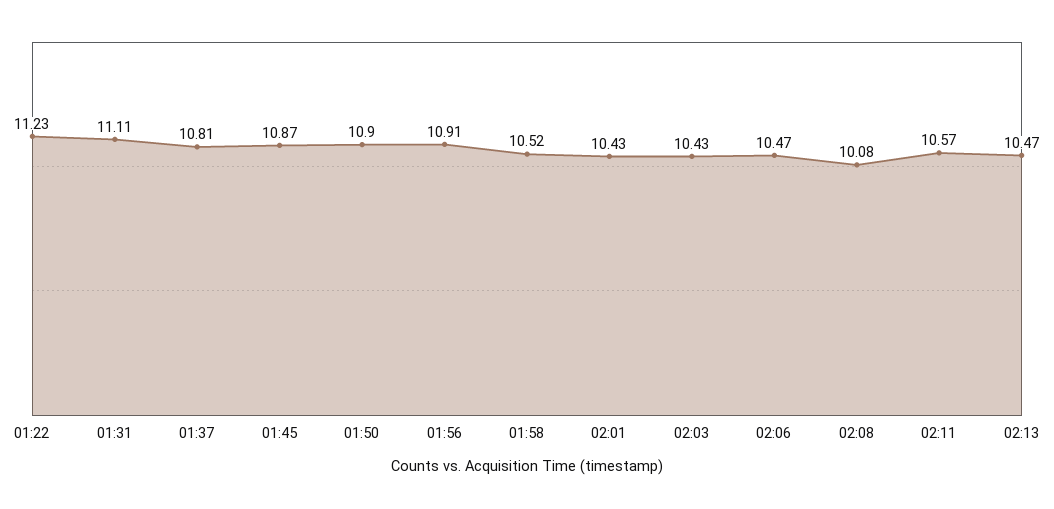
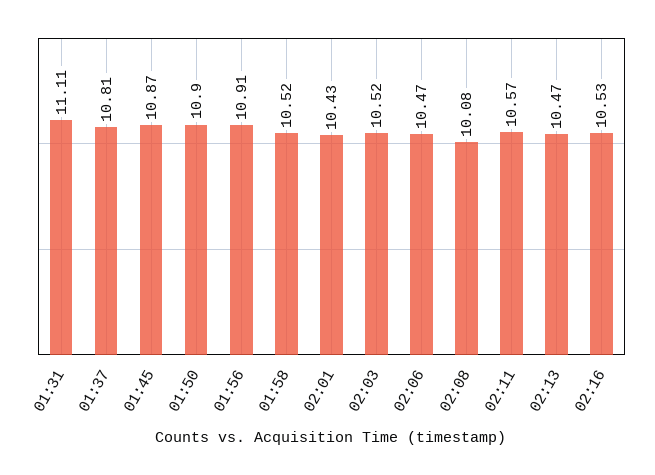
01:22: 11.23 -> none
02:03: 10.43 -> 10.52
02:16: none -> 10.53

